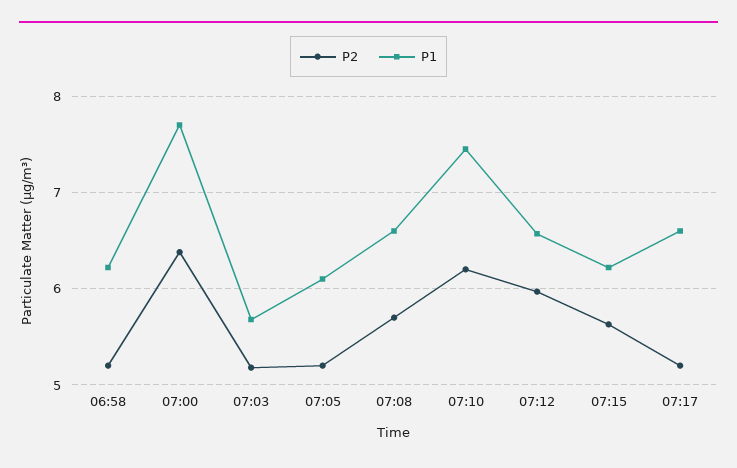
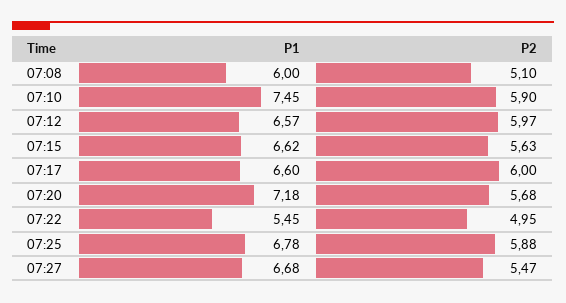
P2, 06:58: 5.2 -> none
P1, 06:58: 6.2 -> none
P2, 07:00: 6.4 -> none
P1, 07:00: 7.7 -> none
P2, 07:03: 5.2 -> none
P1, 07:03: 5.7 -> none
P2, 07:05: 5.2 -> none
P1, 07:05: 6.1 -> none
P2, 07:08: 5.7 -> 5.1
P1, 07:08: 6.6 -> 6
P2, 07:10: 6.2 -> 5.9
P1, 07:15: 6.2 -> 6.62
P2, 07:17: 5.2 -> 6
P1, 07:20: none -> 7.18
P2, 07:20: none -> 5.68
P1, 07:22: none -> 5.45
P2, 07:22: none -> 4.95
P1, 07:25: none -> 6.78
P2, 07:25: none -> 5.88
P1, 07:27: none -> 6.68
P2, 07:27: none -> 5.47

